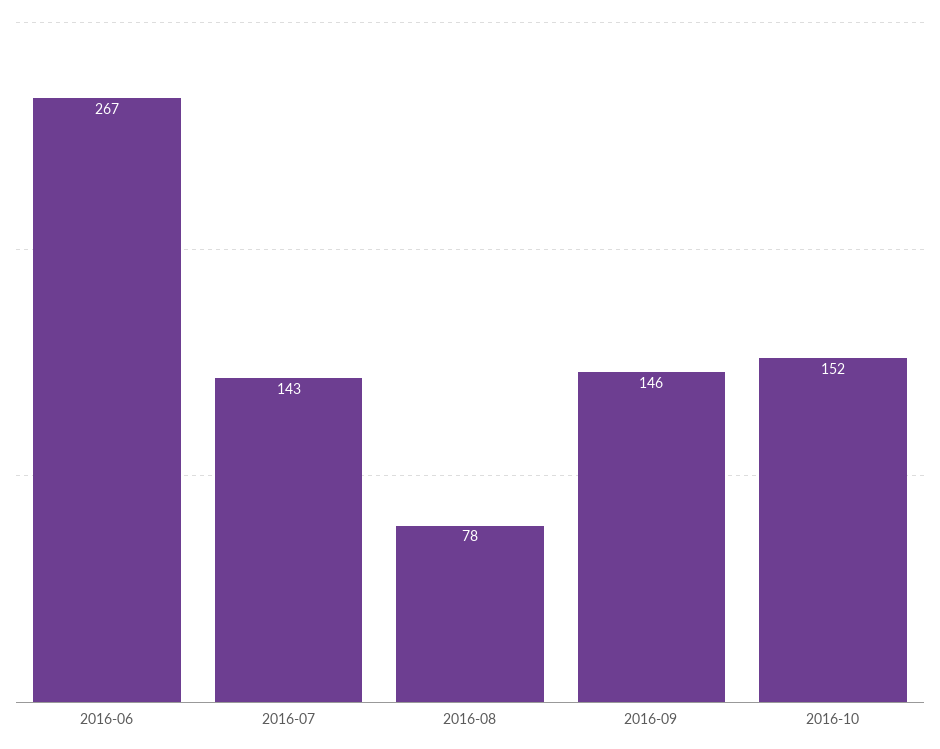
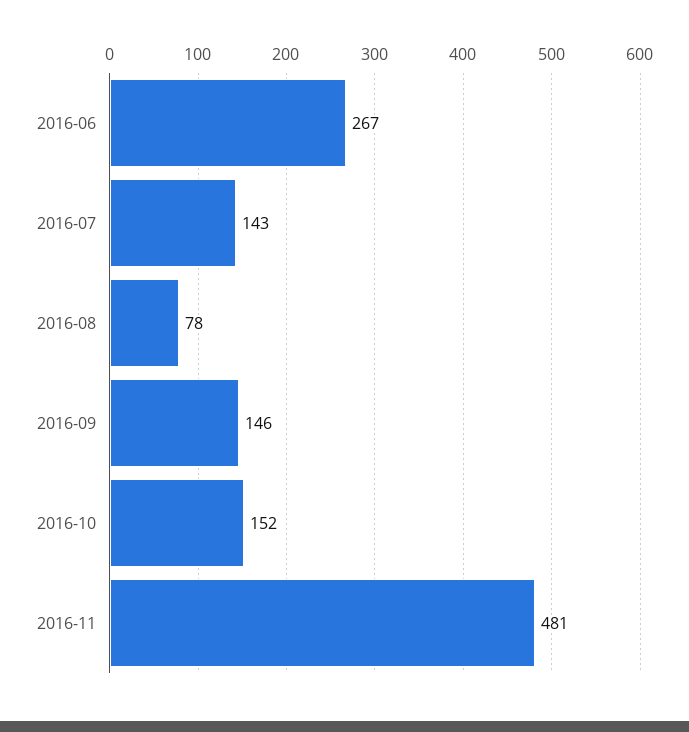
2016-11: none -> 481

